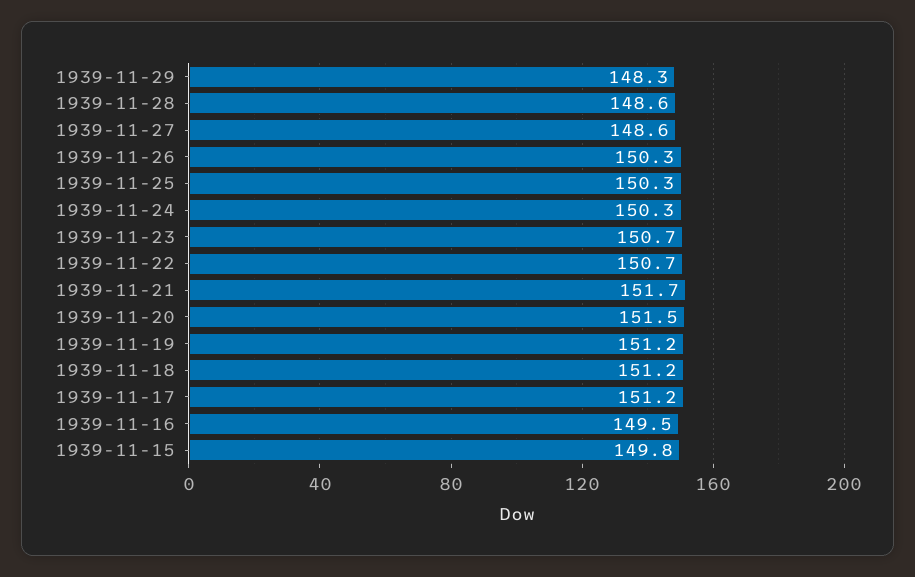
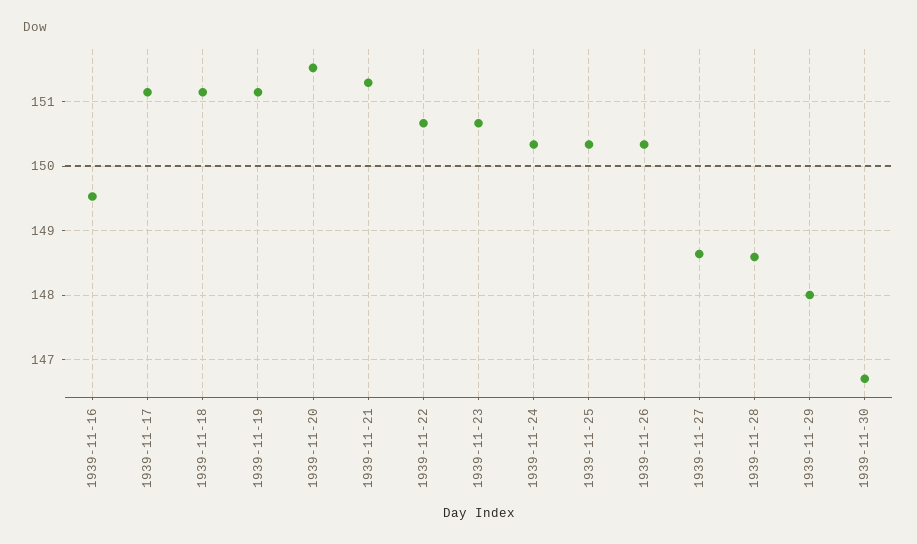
1939-11-29: 148.3 -> 148
1939-11-21: 151.7 -> 151.3
1939-11-15: 149.8 -> none
1939-11-30: none -> 146.7

